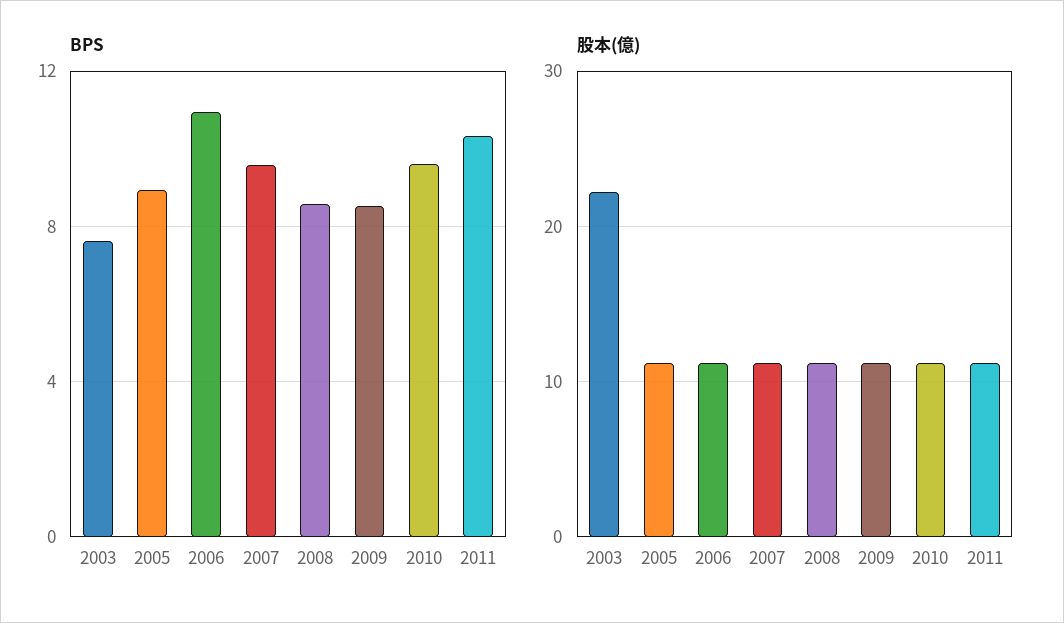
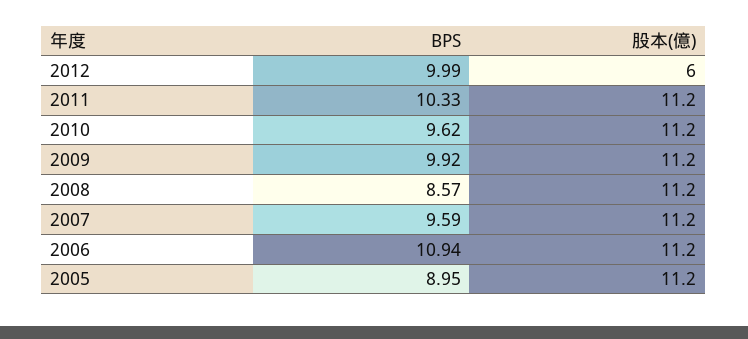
BPS, 2003: 7.5 -> none
BPS, 2009: 8.5 -> 9.92
股本(億), 2003: 22 -> none
BPS, 2012: none -> 9.99
股本(億), 2012: none -> 6

